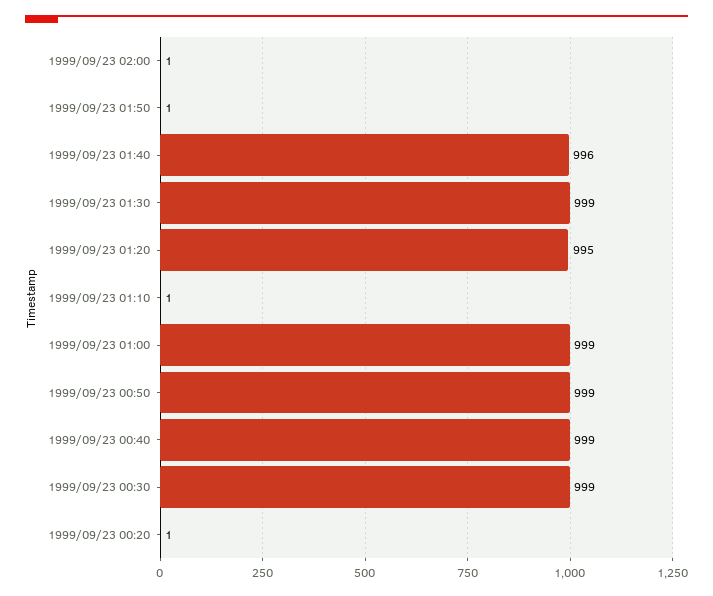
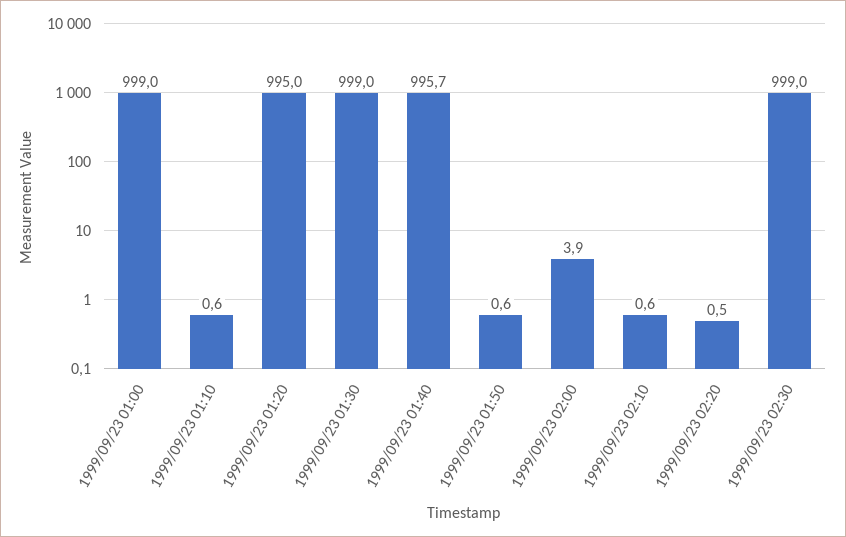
1999/09/23 02:00: 1 -> 3.9
1999/09/23 00:50: 999 -> none
1999/09/23 00:40: 999 -> none
1999/09/23 00:30: 999 -> none
1999/09/23 00:20: 1 -> none
1999/09/23 02:10: none -> 0.6
1999/09/23 02:20: none -> 0.5
1999/09/23 02:30: none -> 999

